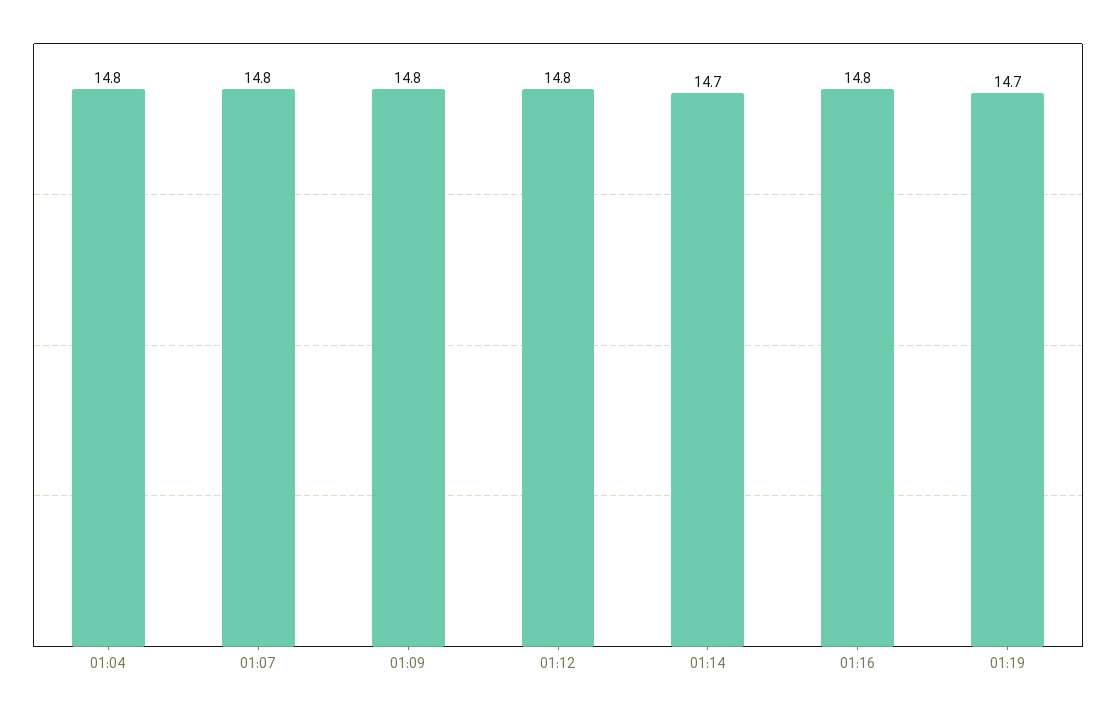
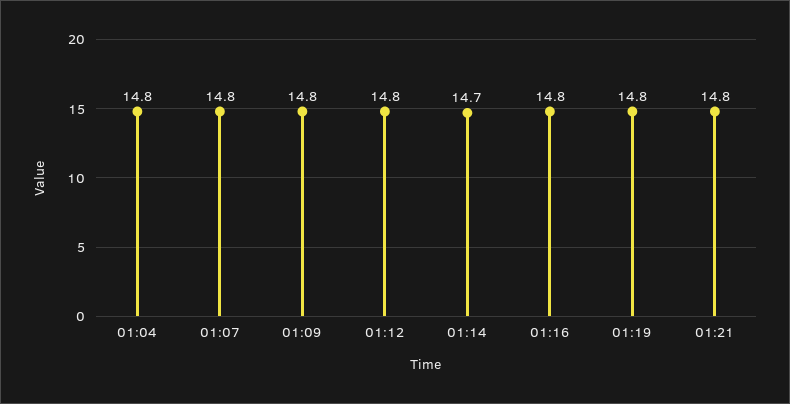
01:19: 14.7 -> 14.8
01:21: none -> 14.8

